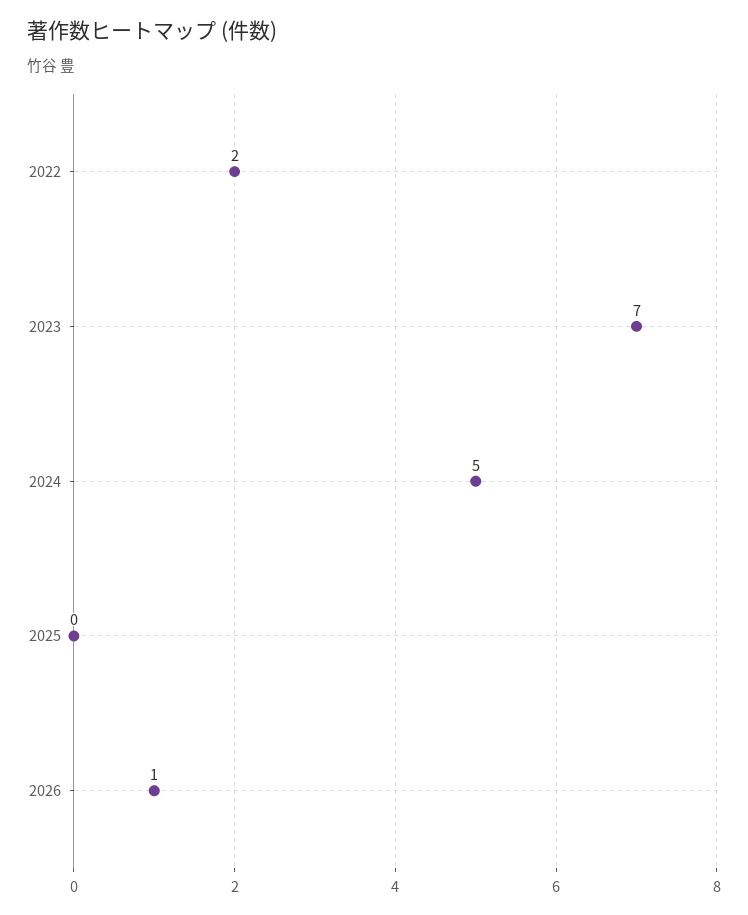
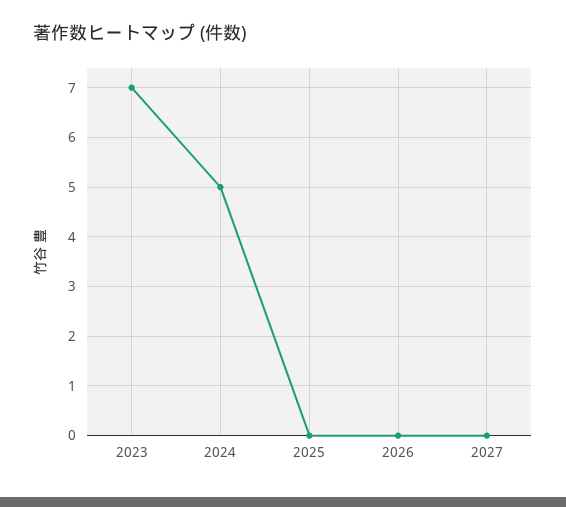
2022: 2 -> none
2026: 1 -> 0
2027: none -> 0

